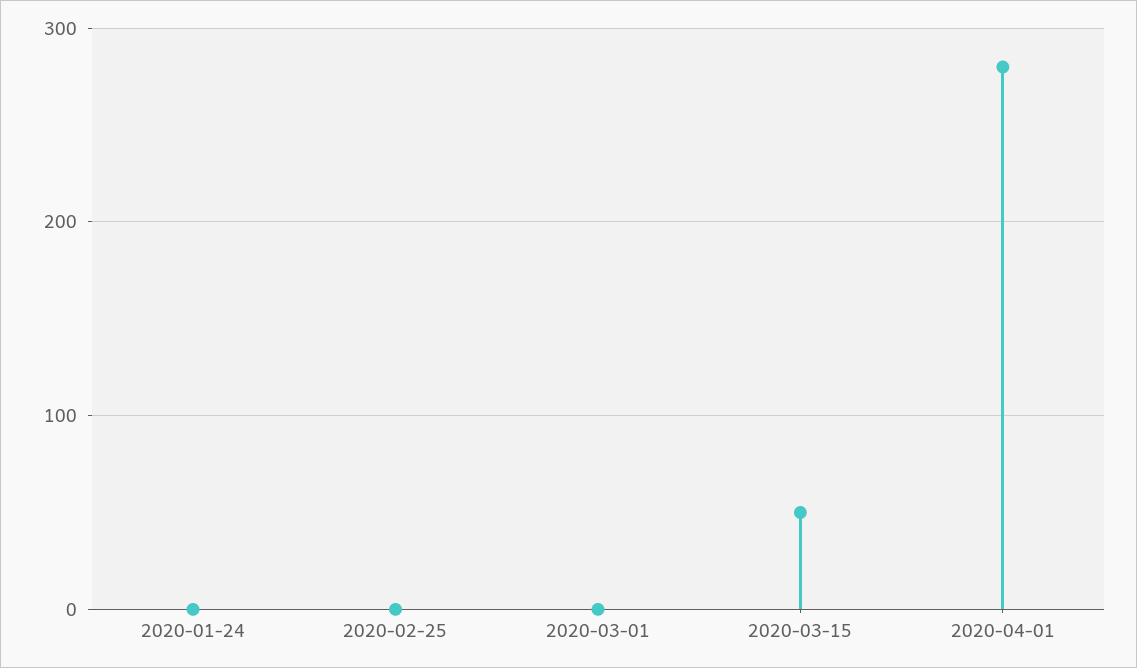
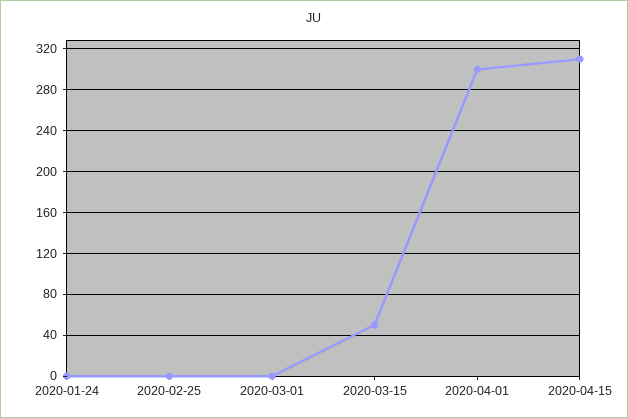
2020-04-01: 280 -> 300
2020-04-15: none -> 310

